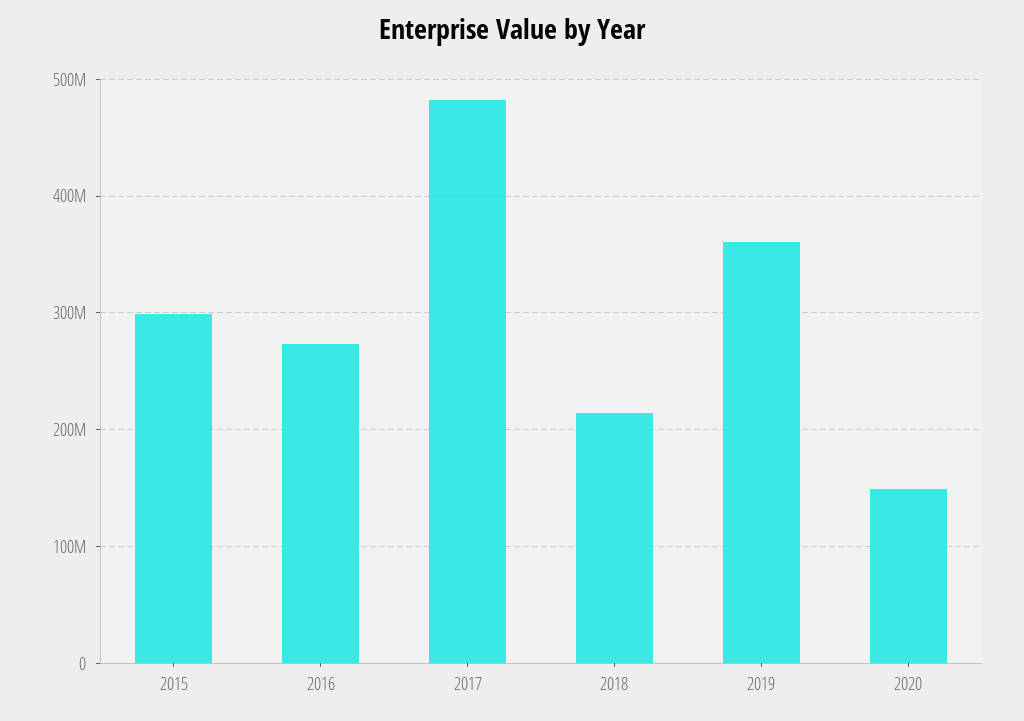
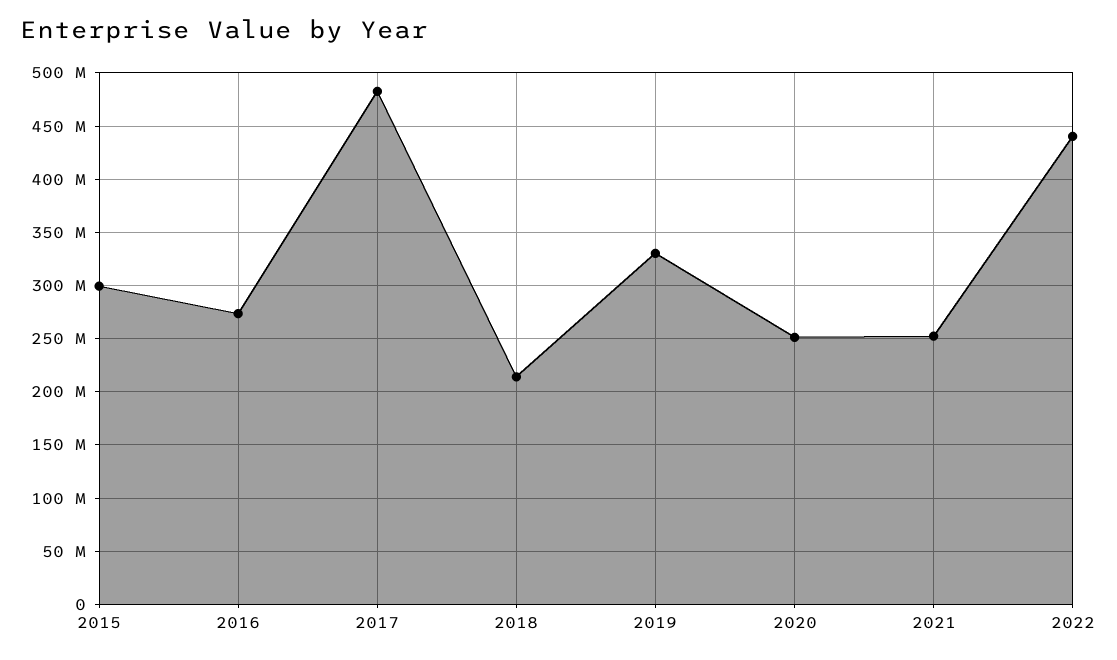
2019: 360000000 -> 330000000
2020: 150000000 -> 250000000
2021: none -> 250000000
2022: none -> 440000000

